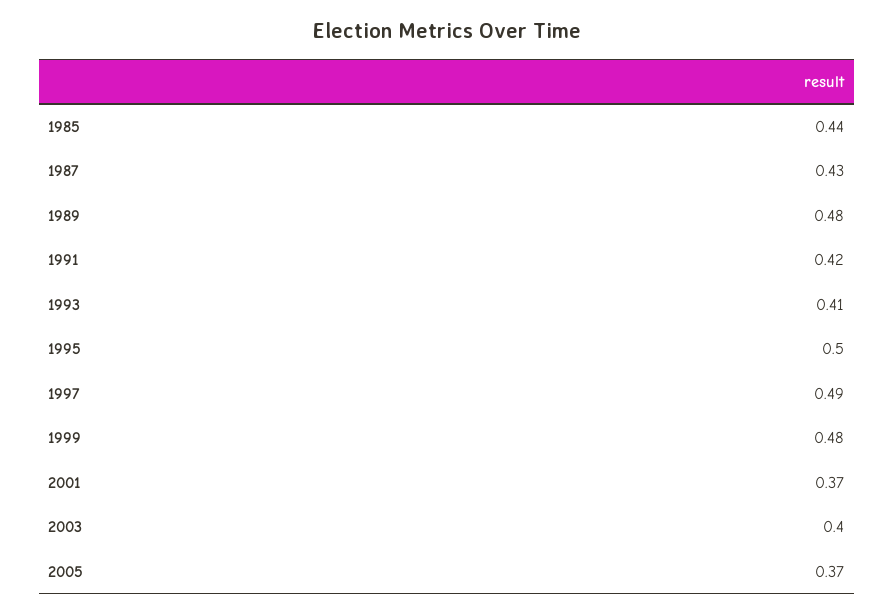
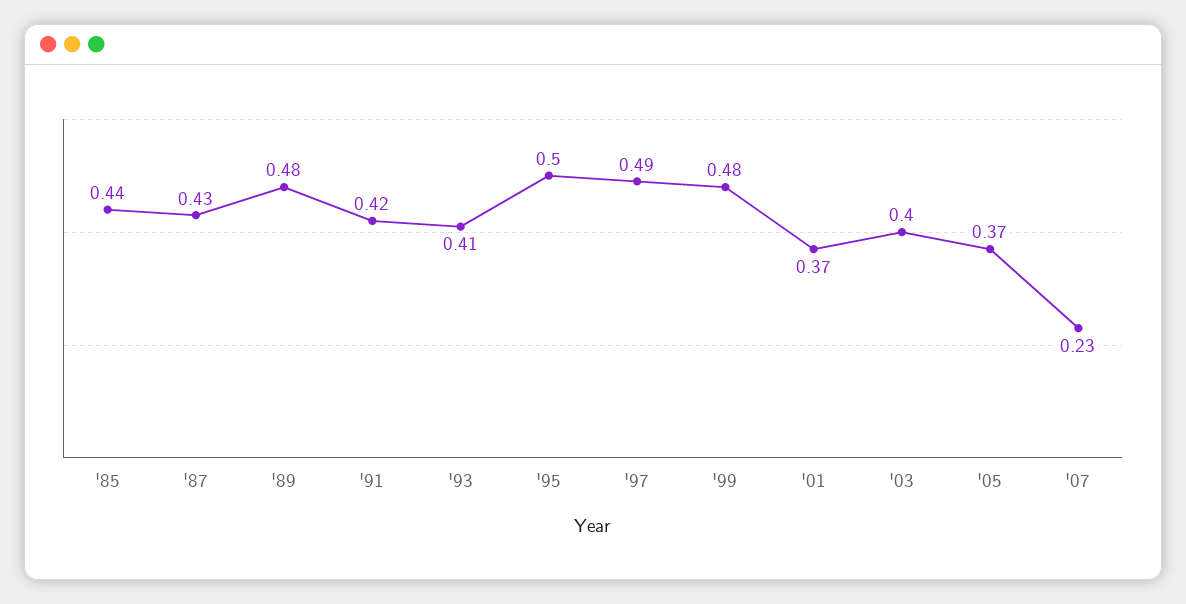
'07: none -> 0.23

